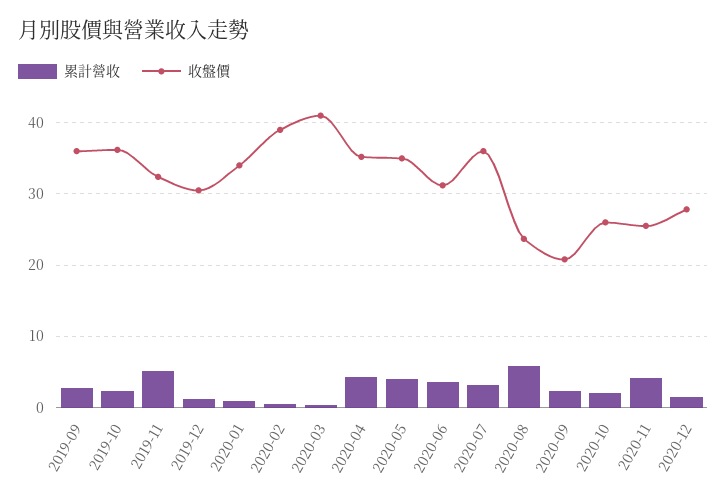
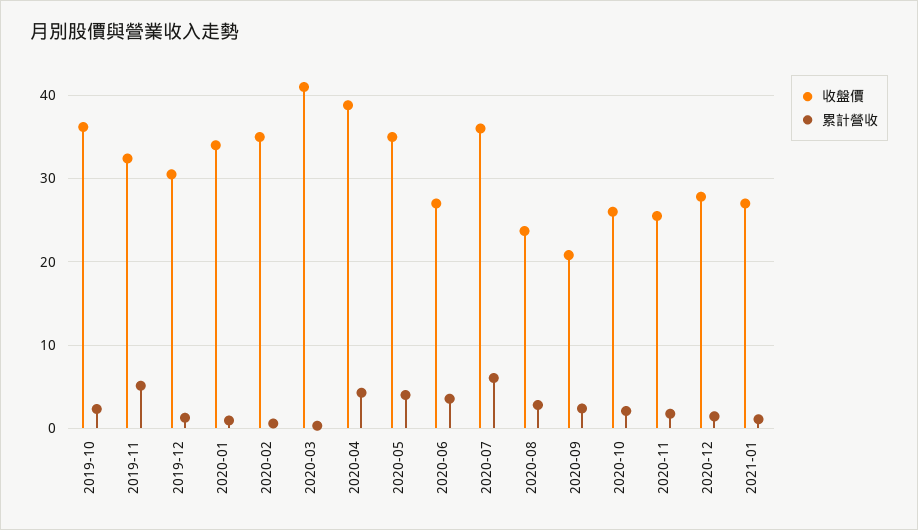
累計營收, 2019-09: 3 -> none
收盤價, 2019-09: 36 -> none
收盤價, 2020-02: 39 -> 35
收盤價, 2020-04: 35 -> 39
收盤價, 2020-06: 31 -> 27
累計營收, 2020-07: 3 -> 6
累計營收, 2020-08: 6 -> 3
累計營收, 2020-11: 4 -> 2
收盤價, 2021-01: none -> 27
累計營收, 2021-01: none -> 1

